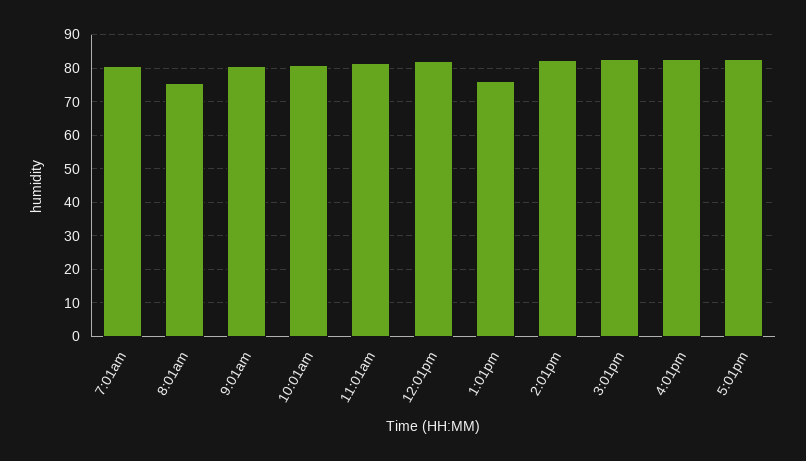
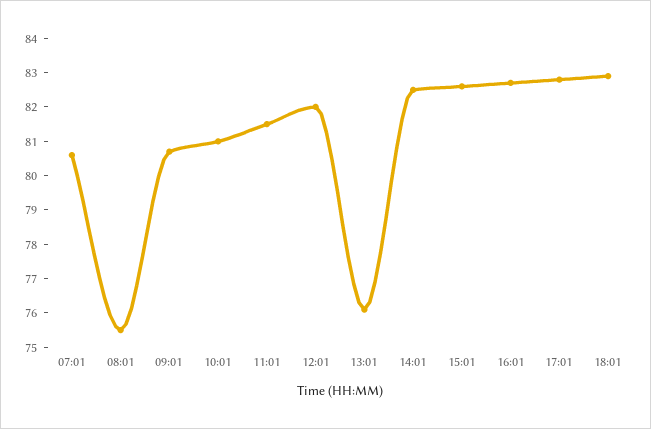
18:01: none -> 83

